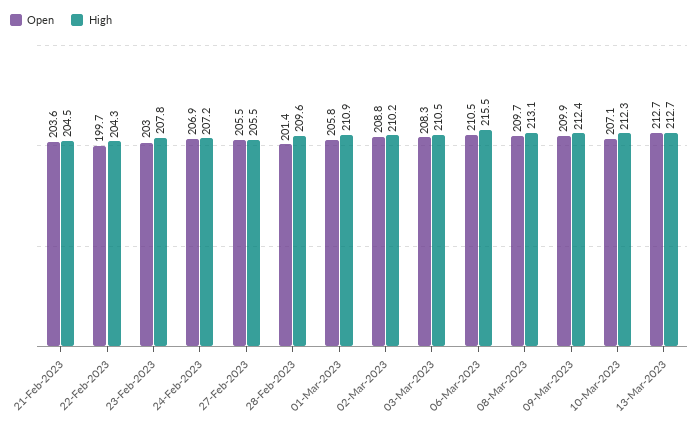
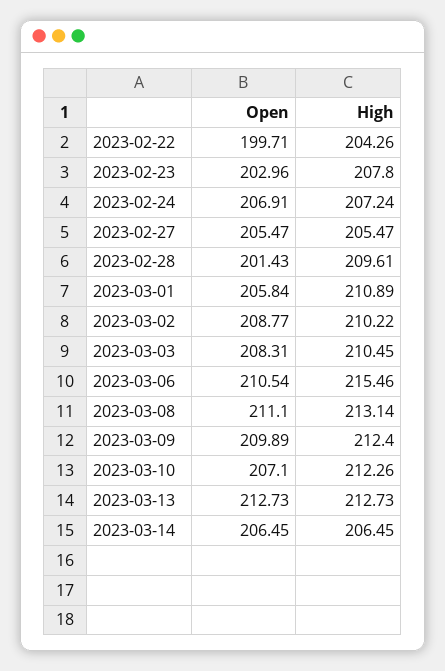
Open, 21-Feb-2023: 203.6 -> none
High, 21-Feb-2023: 204.5 -> none
Open, 08-Mar-2023: 209.7 -> 211.1
Open, 2023-03-14: none -> 206.45
High, 2023-03-14: none -> 206.45

